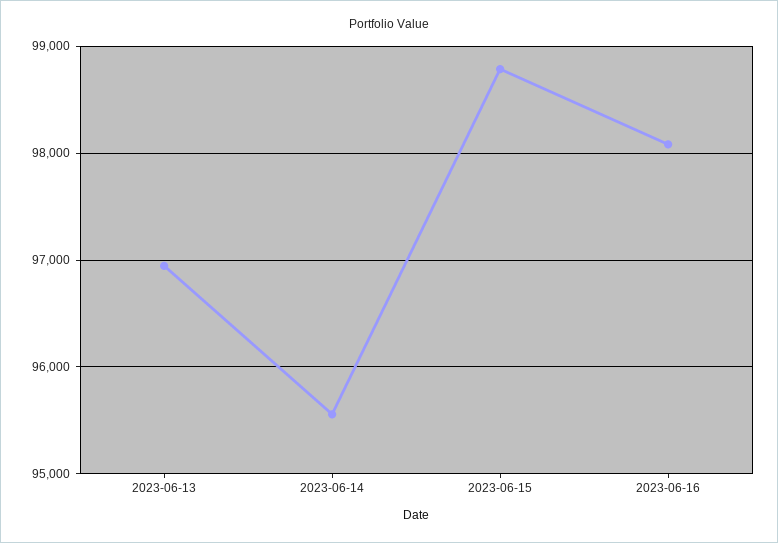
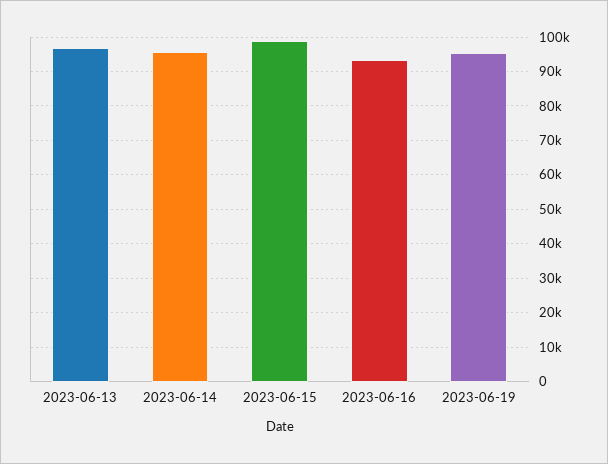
2023-06-16: 98100 -> 94000
2023-06-19: none -> 96000

